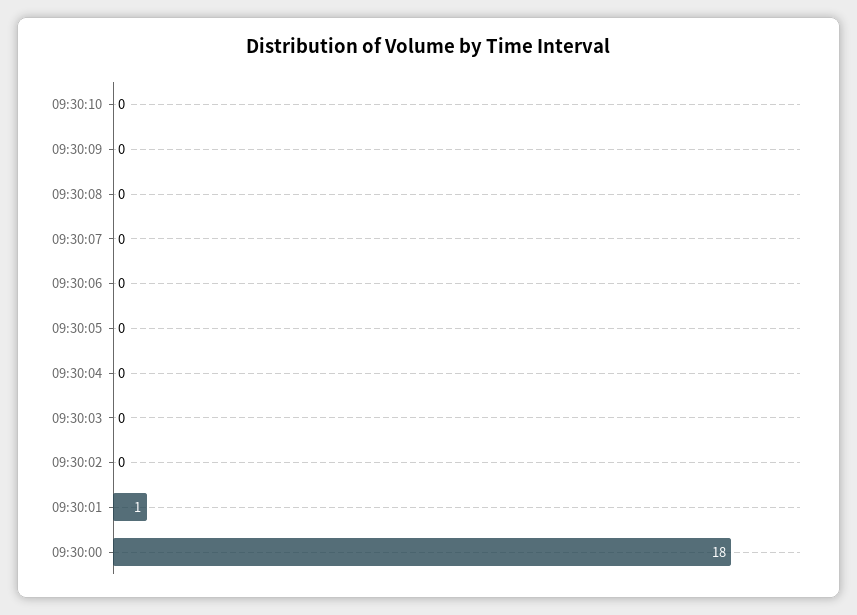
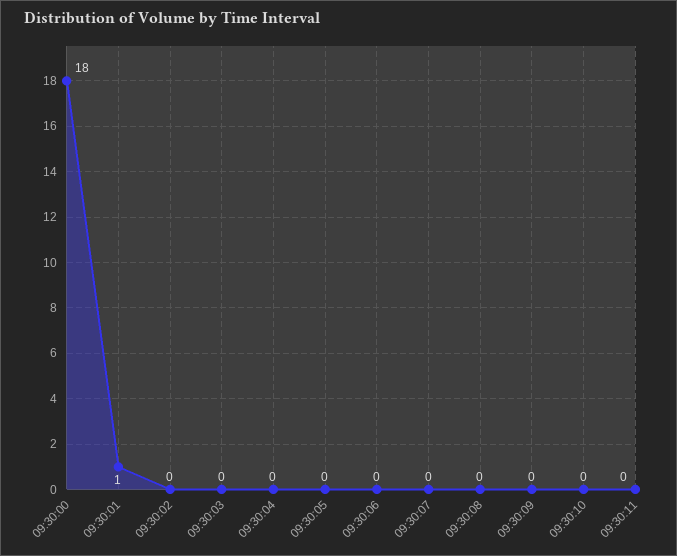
09:30:11: none -> 0

